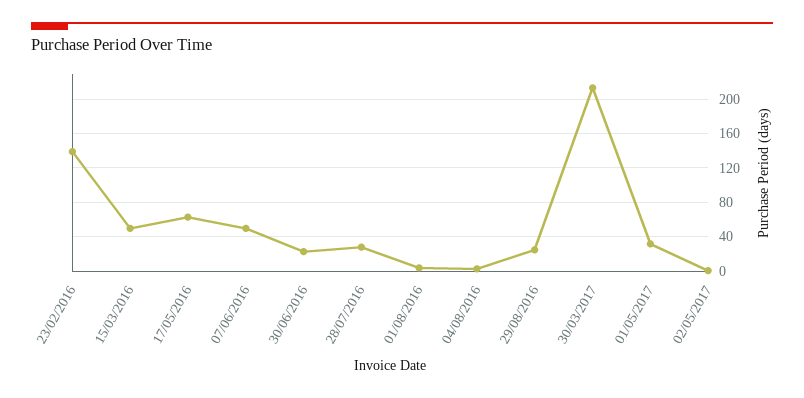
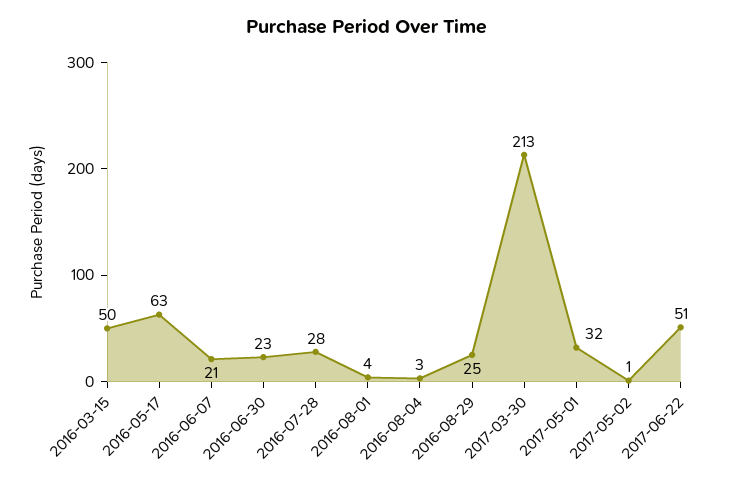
23/02/2016: 140 -> none
07/06/2016: 50 -> 21
2017-06-22: none -> 51

